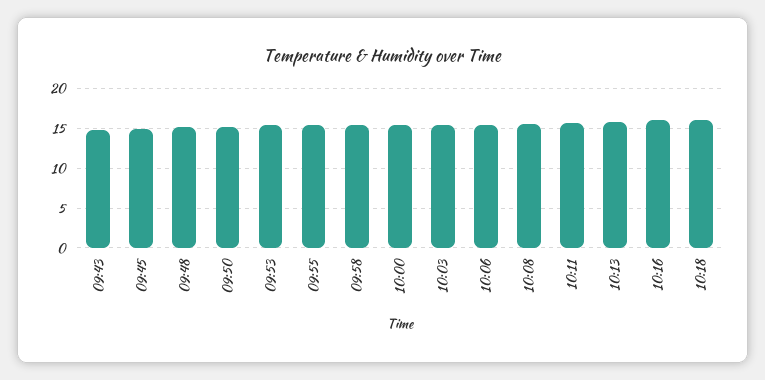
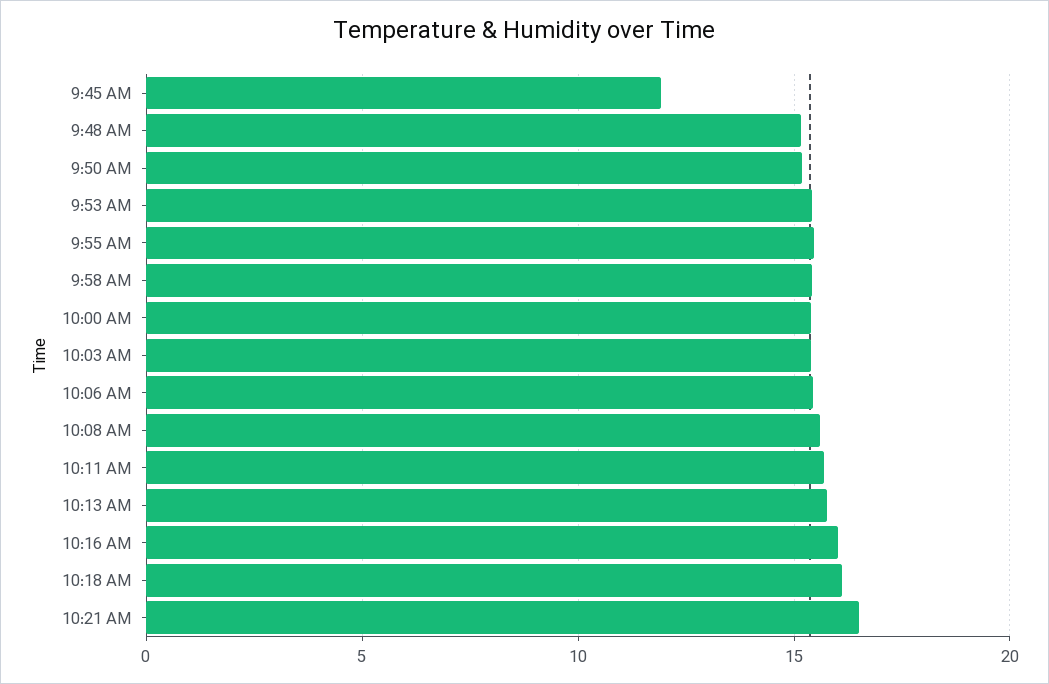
09:43: 15 -> none
09:45: 15 -> 12
10:21 AM: none -> 16.5

